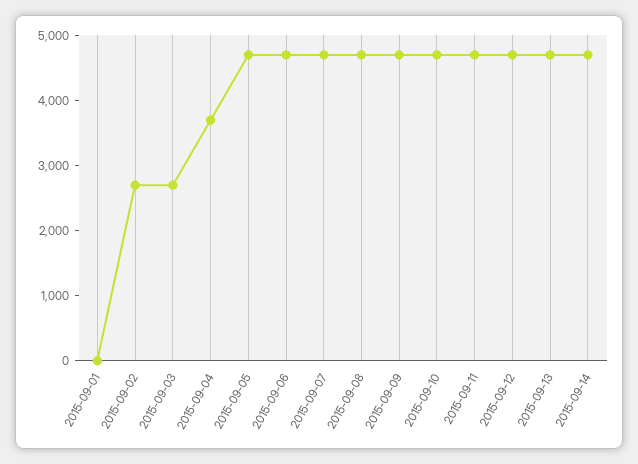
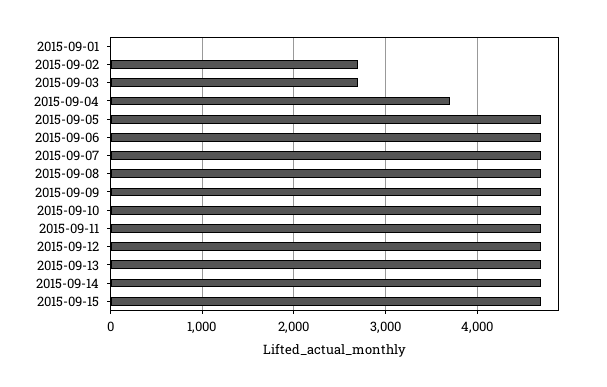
2015-09-15: none -> 4700

